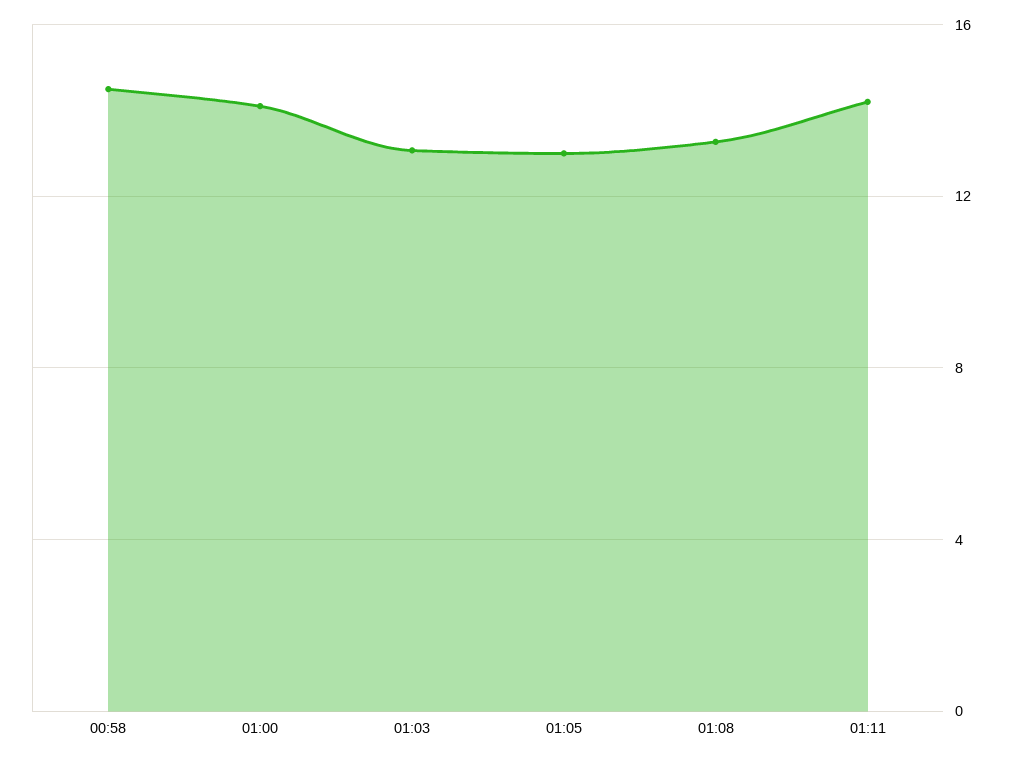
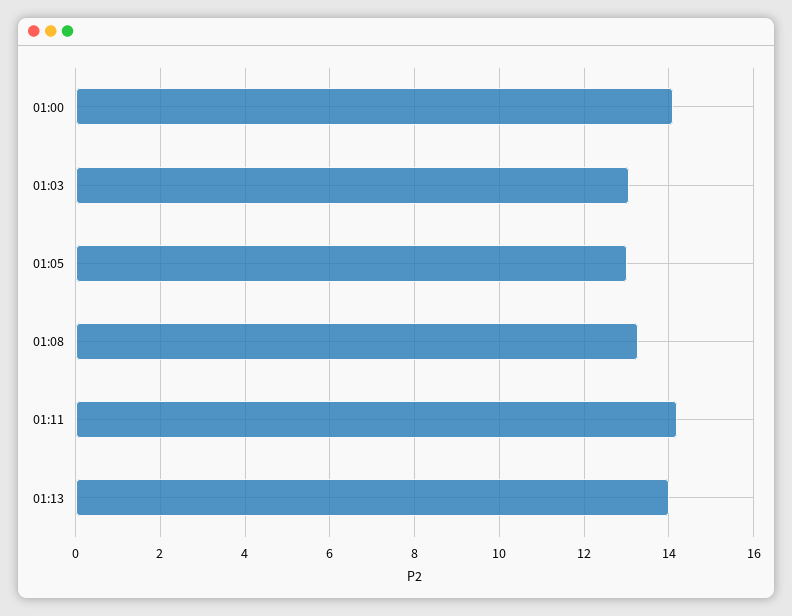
00:58: 14.5 -> none
01:13: none -> 14

